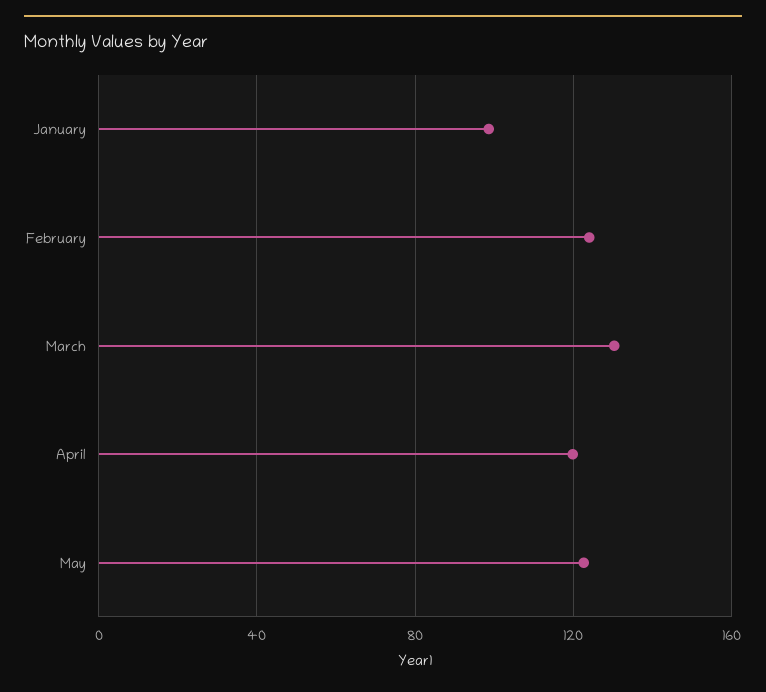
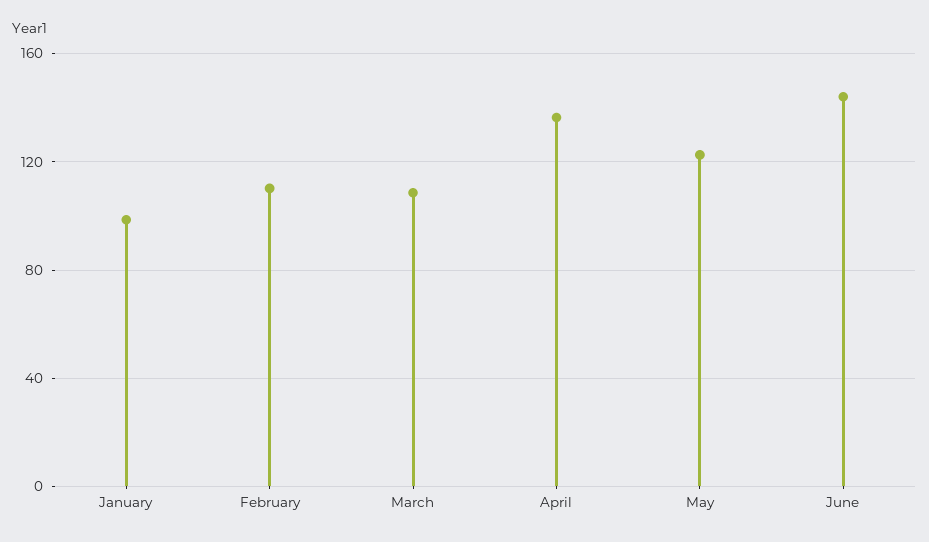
February: 125 -> 110
March: 130 -> 110
April: 120 -> 135
June: none -> 145

